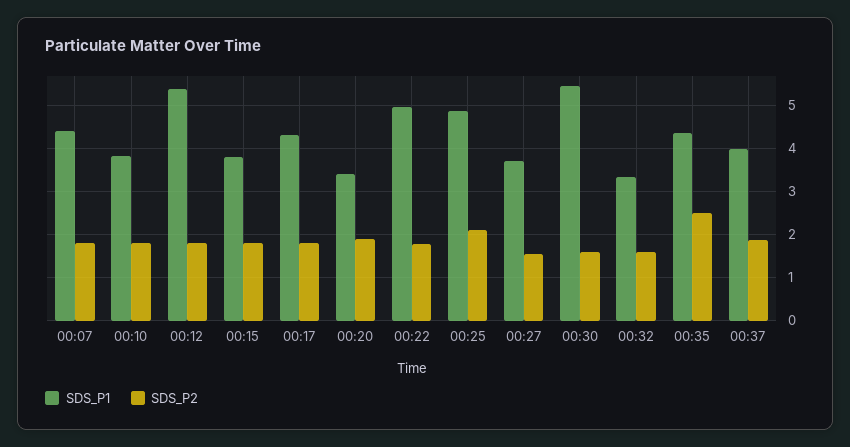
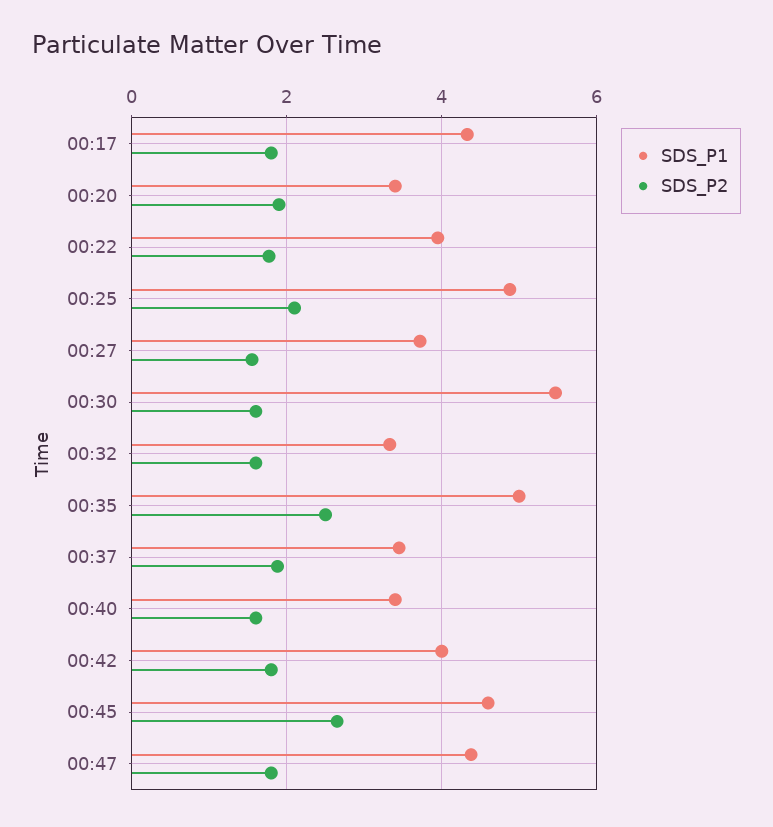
SDS_P1, 00:07: 4.4 -> none
SDS_P2, 00:07: 1.8 -> none
SDS_P1, 00:10: 3.8 -> none
SDS_P2, 00:10: 1.8 -> none
SDS_P1, 00:12: 5.4 -> none
SDS_P2, 00:12: 1.8 -> none
SDS_P1, 00:15: 3.8 -> none
SDS_P2, 00:15: 1.8 -> none
SDS_P1, 00:22: 5 -> 4
SDS_P1, 00:35: 4.4 -> 5
SDS_P1, 00:37: 4 -> 3.4
SDS_P1, 00:40: none -> 3.4
SDS_P2, 00:40: none -> 1.6
SDS_P1, 00:42: none -> 4
SDS_P2, 00:42: none -> 1.8
SDS_P1, 00:45: none -> 4.6
SDS_P2, 00:45: none -> 2.6
SDS_P1, 00:47: none -> 4.4
SDS_P2, 00:47: none -> 1.8

